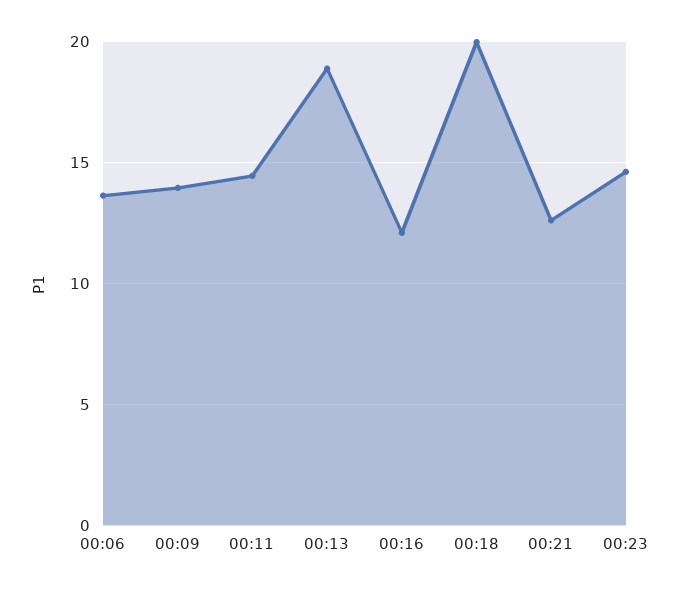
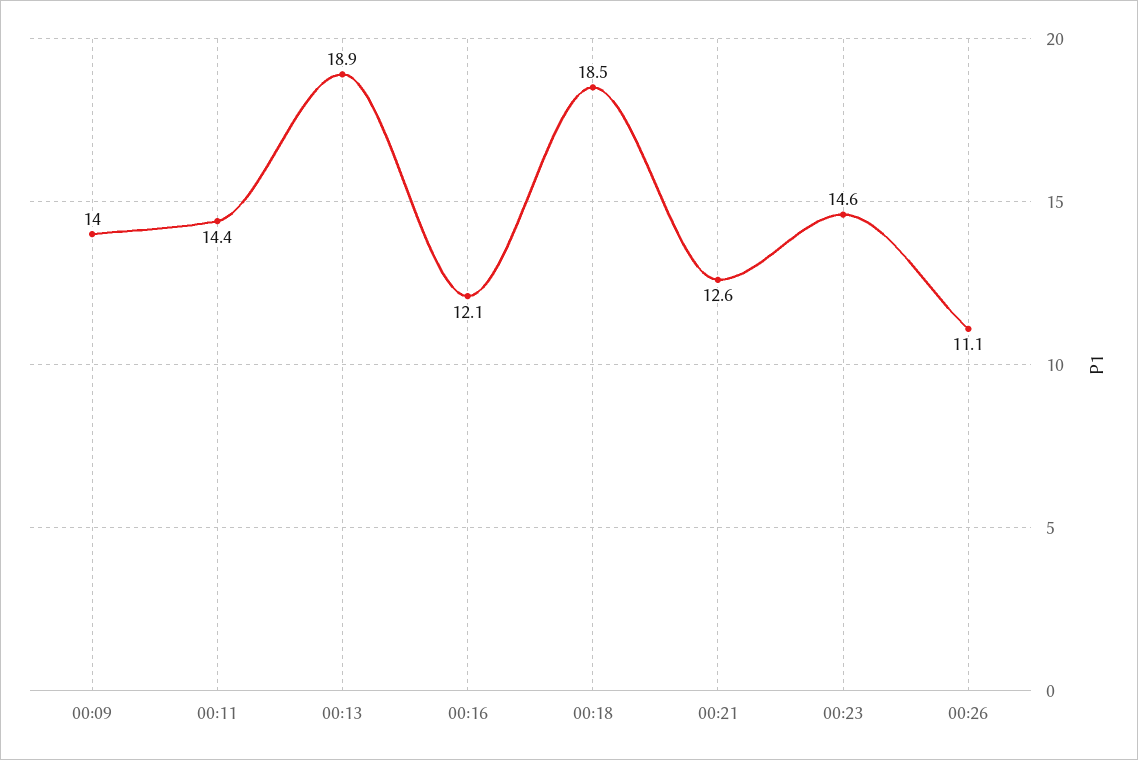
00:06: 13.5 -> none
00:18: 20 -> 18.5
00:26: none -> 11.1

